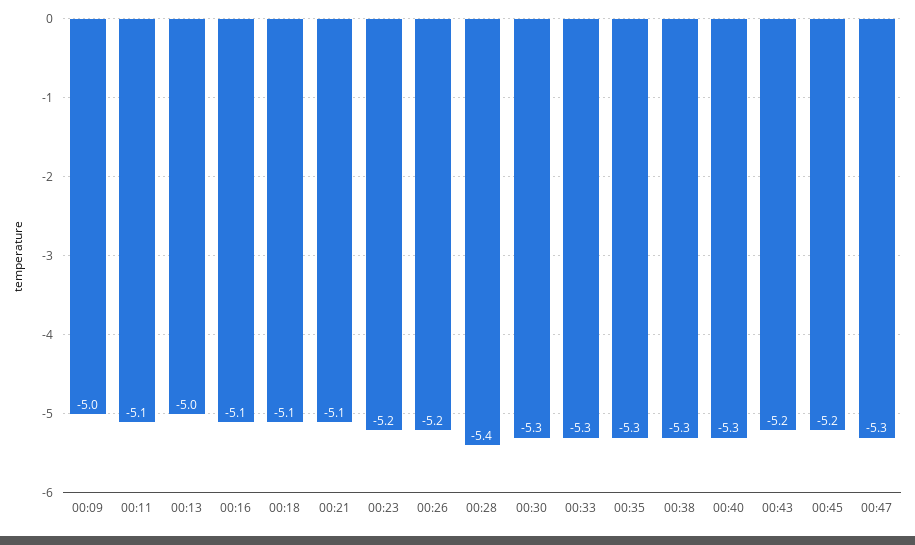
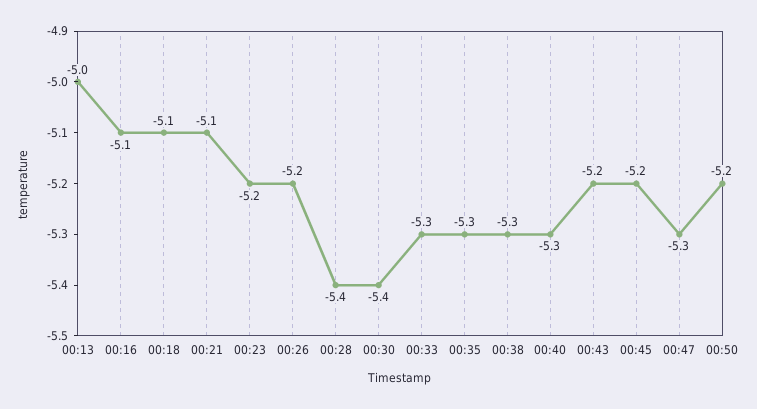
00:09: -5 -> none
00:11: -5.1 -> none
00:30: -5.3 -> -5.4
00:50: none -> -5.2

